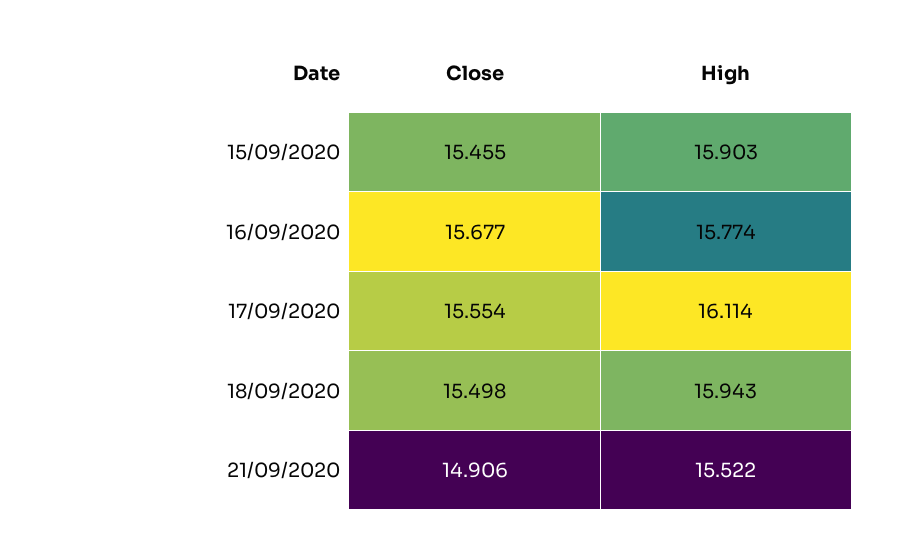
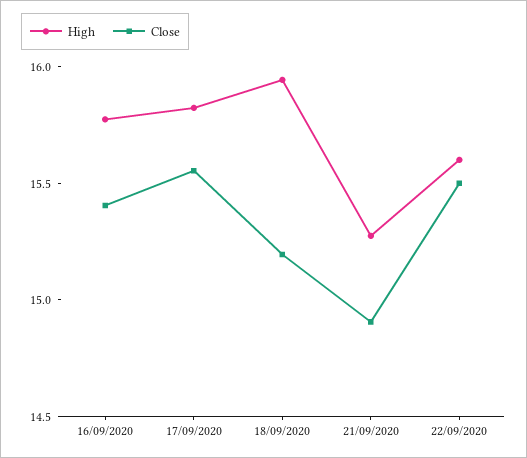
Close, 15/09/2020: 15.455 -> none
High, 15/09/2020: 15.903 -> none
Close, 16/09/2020: 15.677 -> 15.4
High, 17/09/2020: 16.114 -> 15.8
Close, 18/09/2020: 15.498 -> 15.2
High, 21/09/2020: 15.522 -> 15.3
High, 22/09/2020: none -> 15.6
Close, 22/09/2020: none -> 15.5

